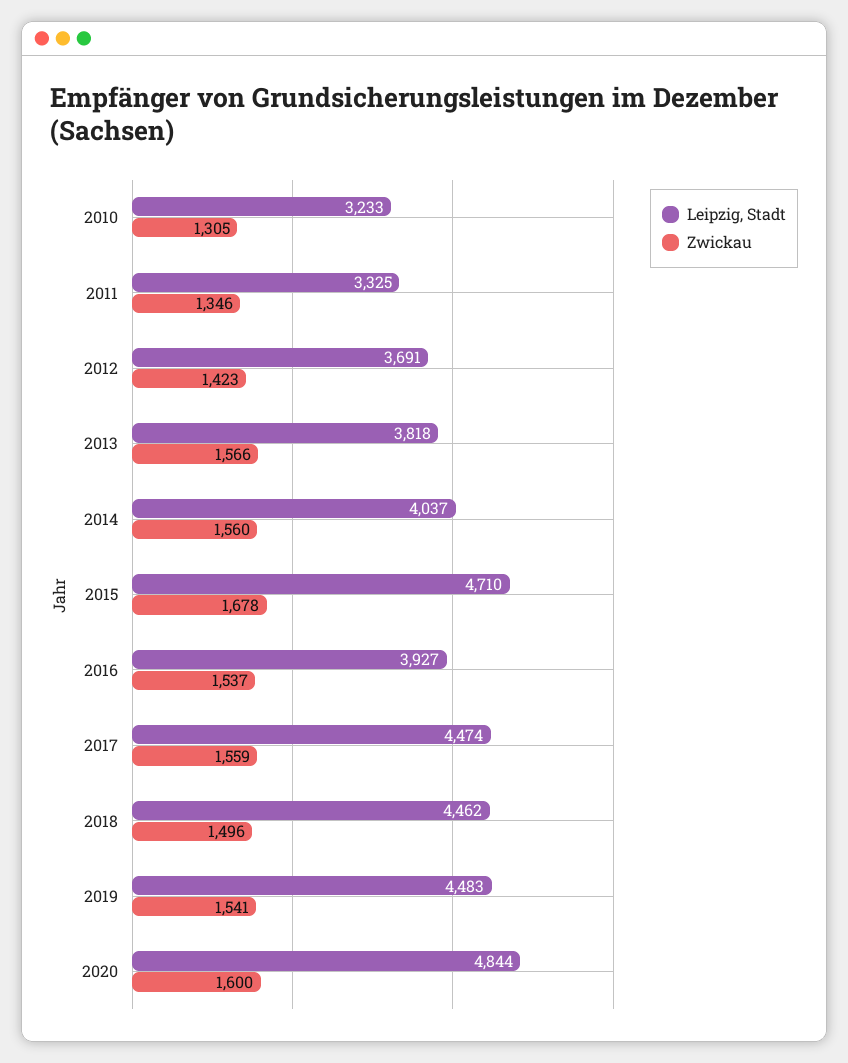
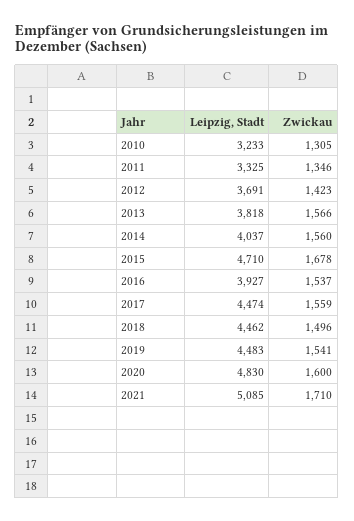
Leipzig, Stadt, 2020: 4844 -> 4830
Leipzig, Stadt, 2021: none -> 5085
Zwickau, 2021: none -> 1710

